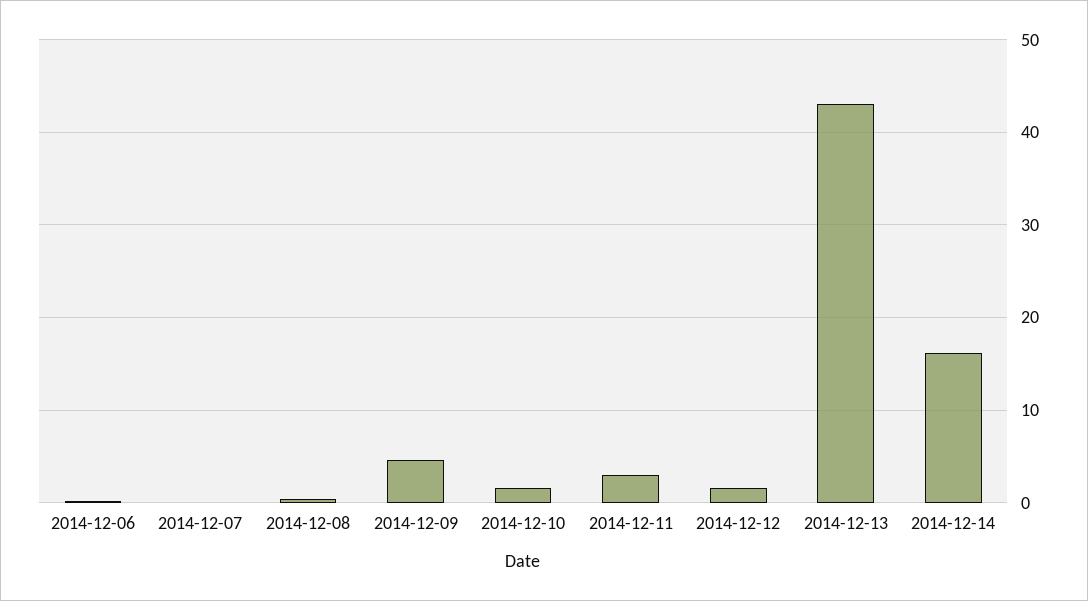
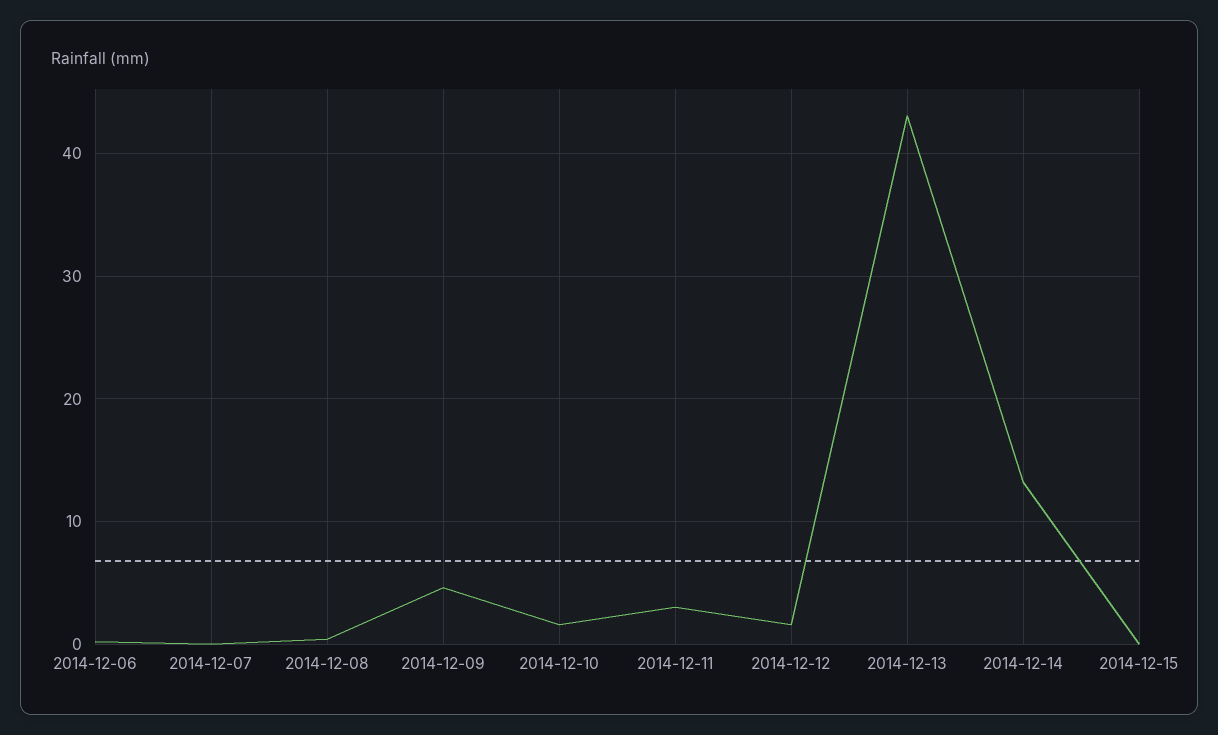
2014-12-14: 16 -> 13
2014-12-15: none -> 0

